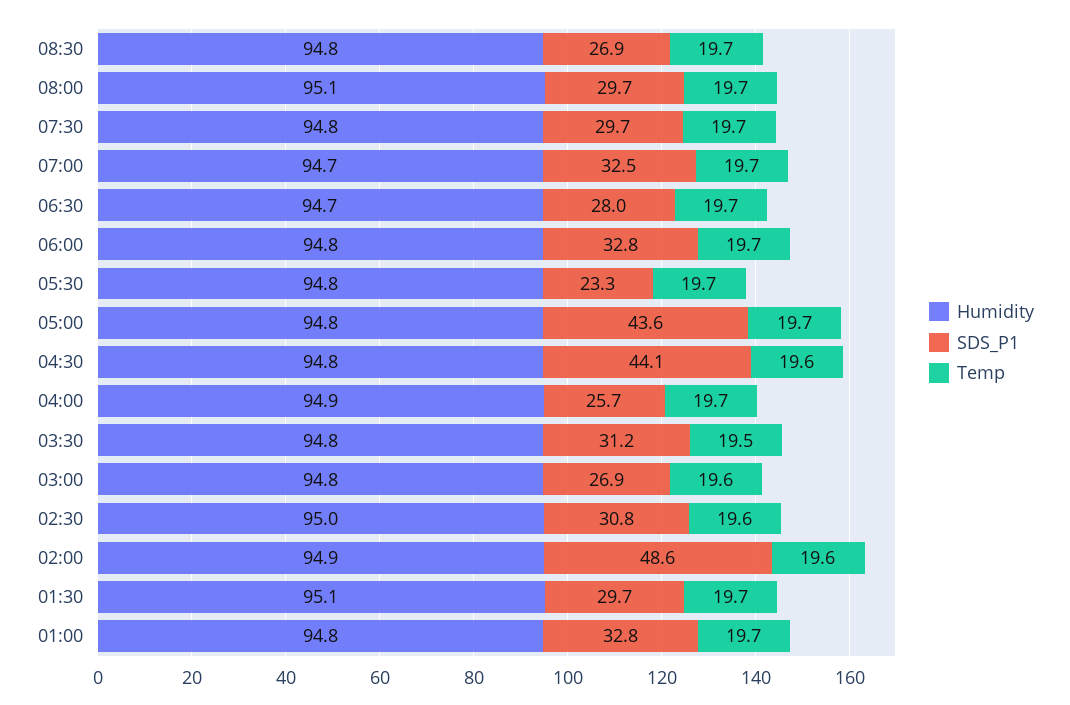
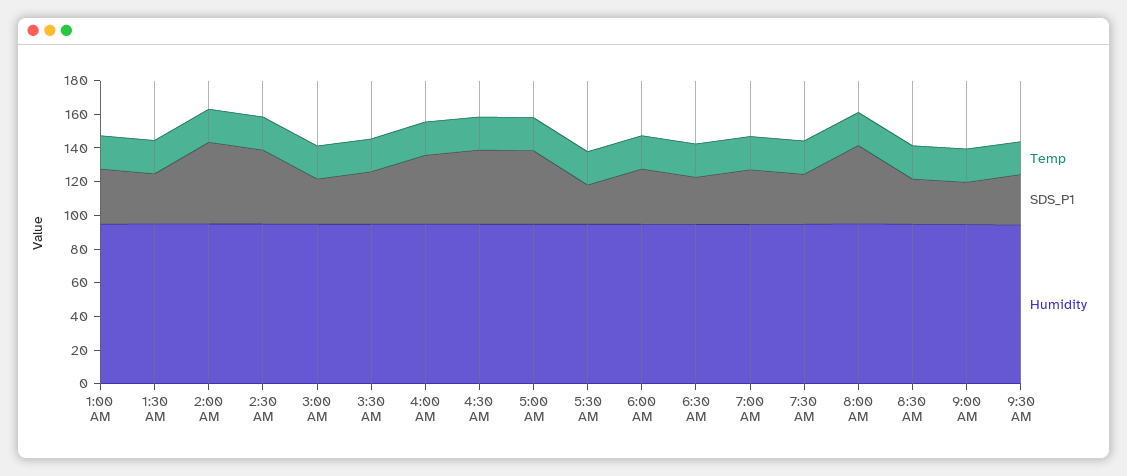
SDS_P1, 08:00: 29.7 -> 45
SDS_P1, 04:00: 25.7 -> 40
SDS_P1, 02:30: 30.8 -> 45
Temp, 9:00 AM: none -> 20
SDS_P1, 9:00 AM: none -> 25
Humidity, 9:00 AM: none -> 95
Temp, 9:30 AM: none -> 20
SDS_P1, 9:30 AM: none -> 30
Humidity, 9:30 AM: none -> 95

